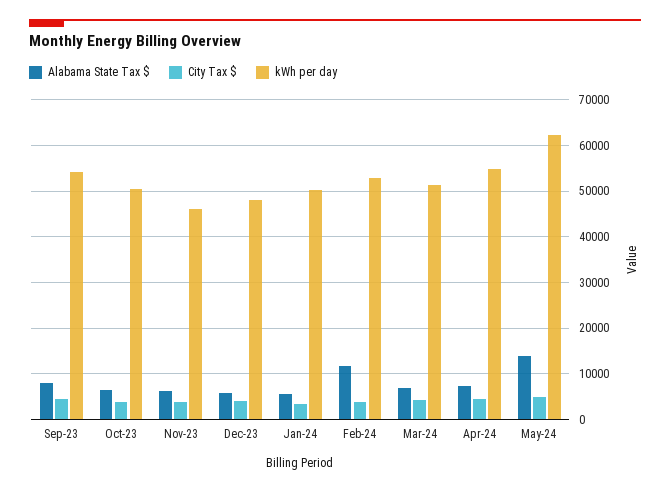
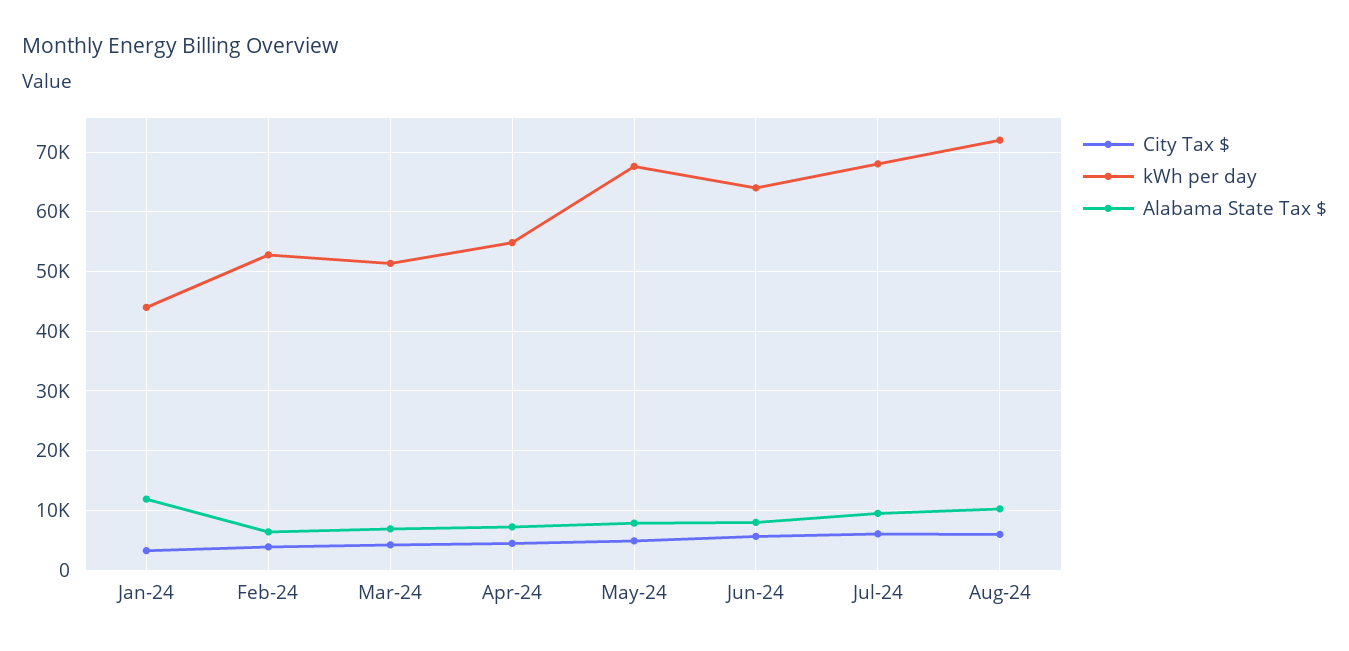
Alabama State Tax $, Sep-23: 8000 -> none
City Tax $, Sep-23: 4000 -> none
kWh per day, Sep-23: 54000 -> none
Alabama State Tax $, Oct-23: 6000 -> none
City Tax $, Oct-23: 4000 -> none
kWh per day, Oct-23: 50000 -> none
Alabama State Tax $, Nov-23: 6000 -> none
City Tax $, Nov-23: 4000 -> none
kWh per day, Nov-23: 46000 -> none
Alabama State Tax $, Dec-23: 6000 -> none
City Tax $, Dec-23: 4000 -> none
kWh per day, Dec-23: 48000 -> none
Alabama State Tax $, Jan-24: 6000 -> 12000
kWh per day, Jan-24: 50000 -> 44000
Alabama State Tax $, Feb-24: 12000 -> 6000
Alabama State Tax $, May-24: 14000 -> 8000
kWh per day, May-24: 62000 -> 68000
City Tax $, Jun-24: none -> 6000
kWh per day, Jun-24: none -> 64000
Alabama State Tax $, Jun-24: none -> 8000
City Tax $, Jul-24: none -> 6000
kWh per day, Jul-24: none -> 68000
Alabama State Tax $, Jul-24: none -> 10000
City Tax $, Aug-24: none -> 6000
kWh per day, Aug-24: none -> 72000
Alabama State Tax $, Aug-24: none -> 10000

